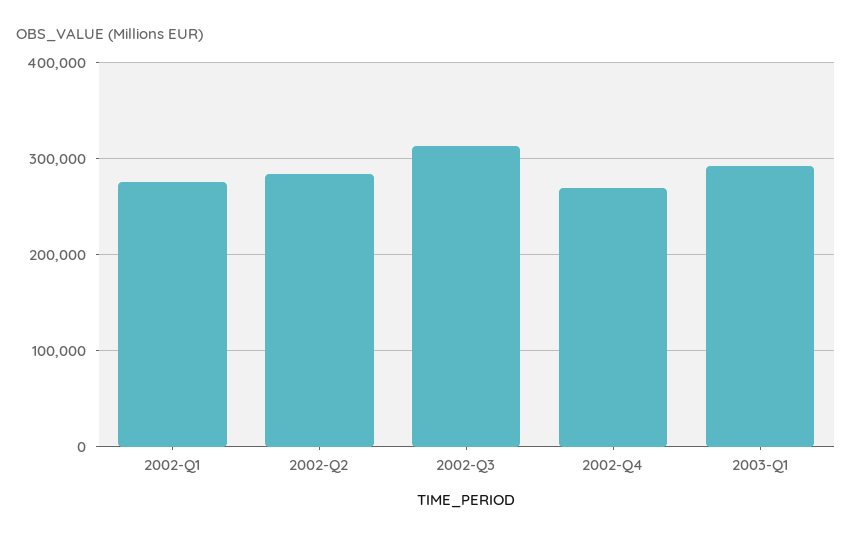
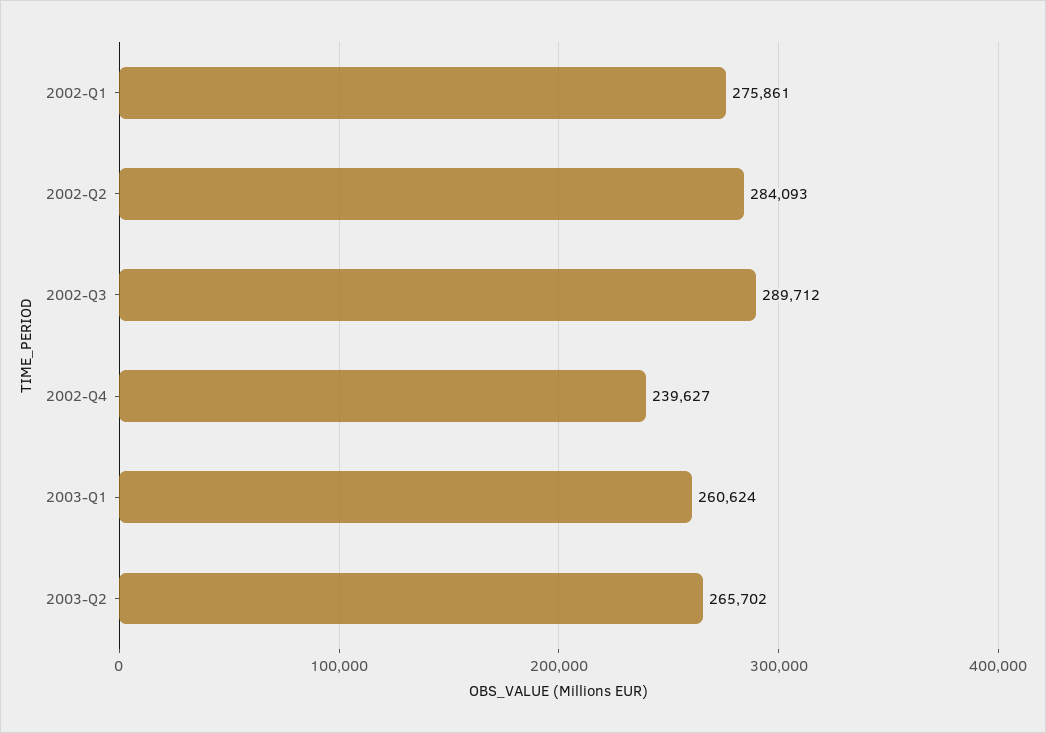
2002-Q3: 310000 -> 289712
2002-Q4: 270000 -> 239627
2003-Q1: 290000 -> 260624
2003-Q2: none -> 265702

